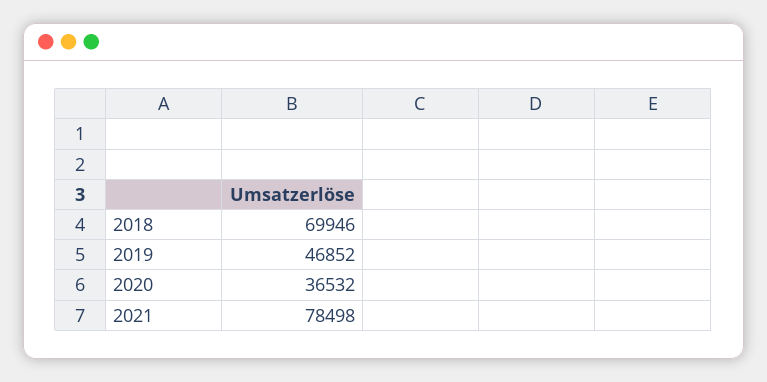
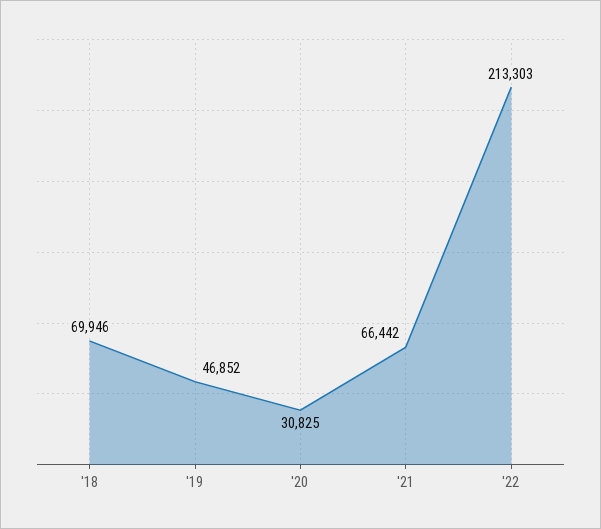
2020: 36532 -> 30825
2021: 78498 -> 66442
'22: none -> 213303

